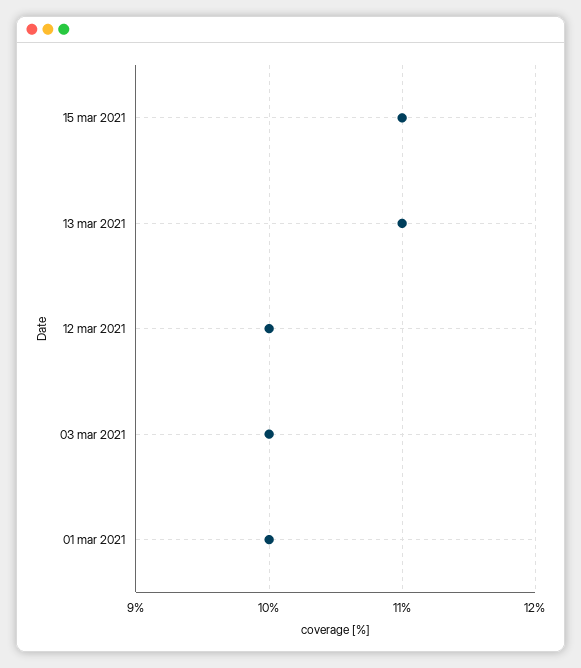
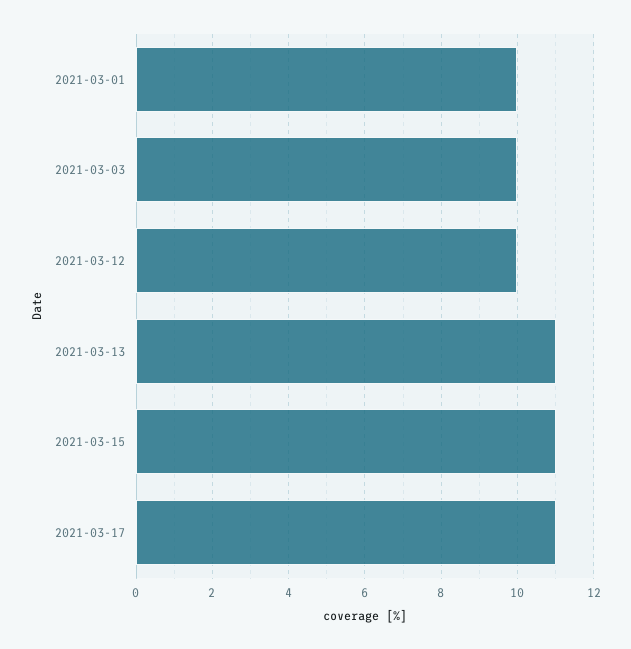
2021-03-17: none -> 11

